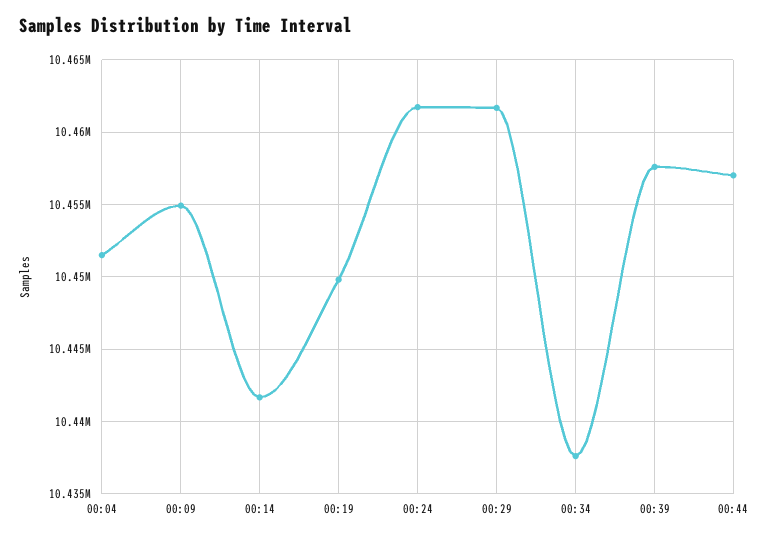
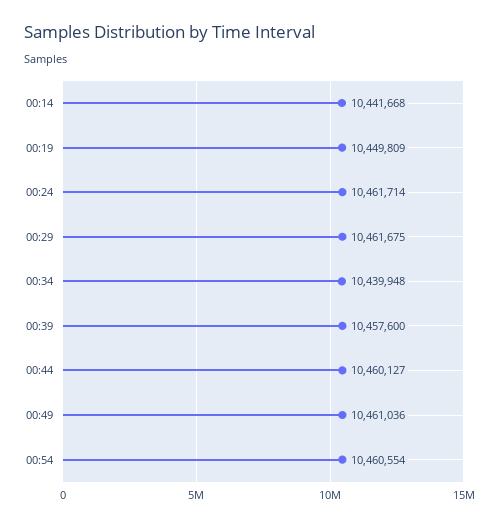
00:04: 10451500 -> none
00:09: 10455000 -> none
00:34: 10437500 -> 10439948
00:44: 10457000 -> 10460127
00:49: none -> 10461036
00:54: none -> 10460554

